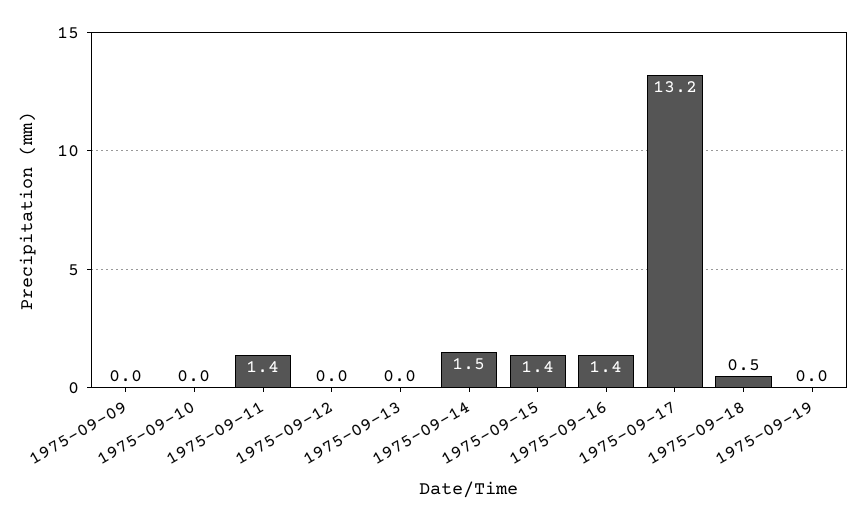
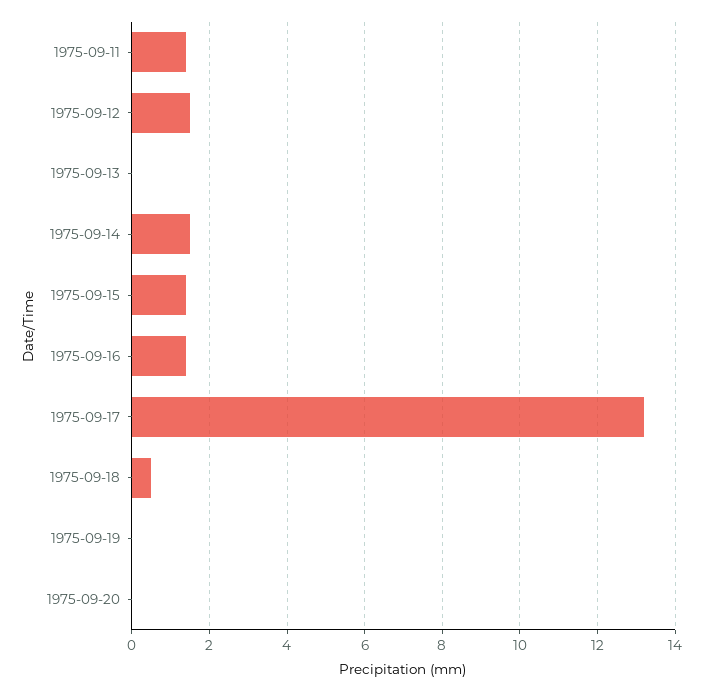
1975-09-09: 0 -> none
1975-09-10: 0 -> none
1975-09-12: 0 -> 1.5
1975-09-20: none -> 0

